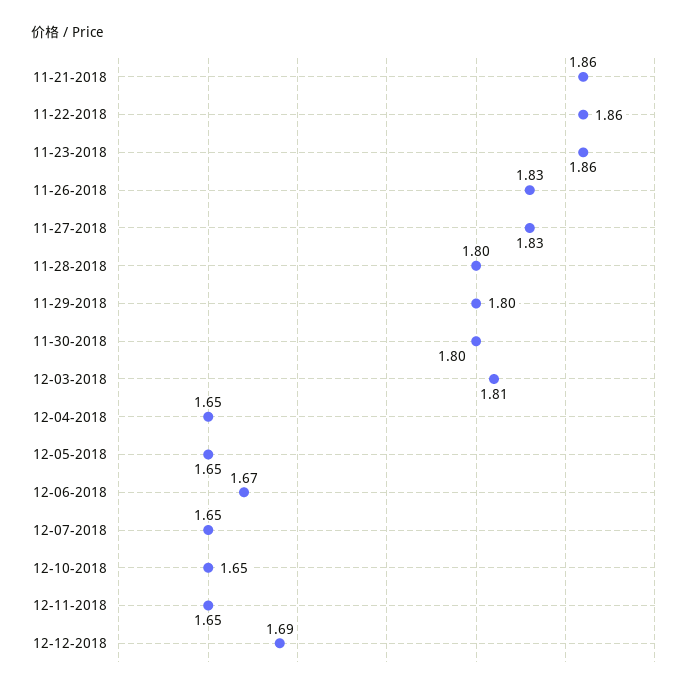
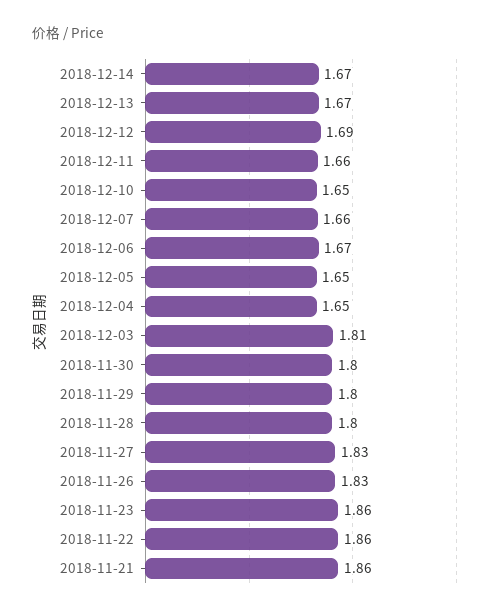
12-07-2018: 1.65 -> 1.66
12-11-2018: 1.65 -> 1.66
2018-12-14: none -> 1.67
2018-12-13: none -> 1.67

